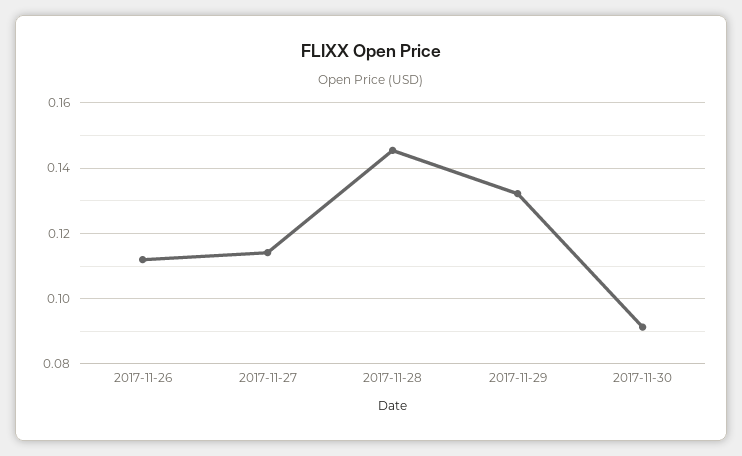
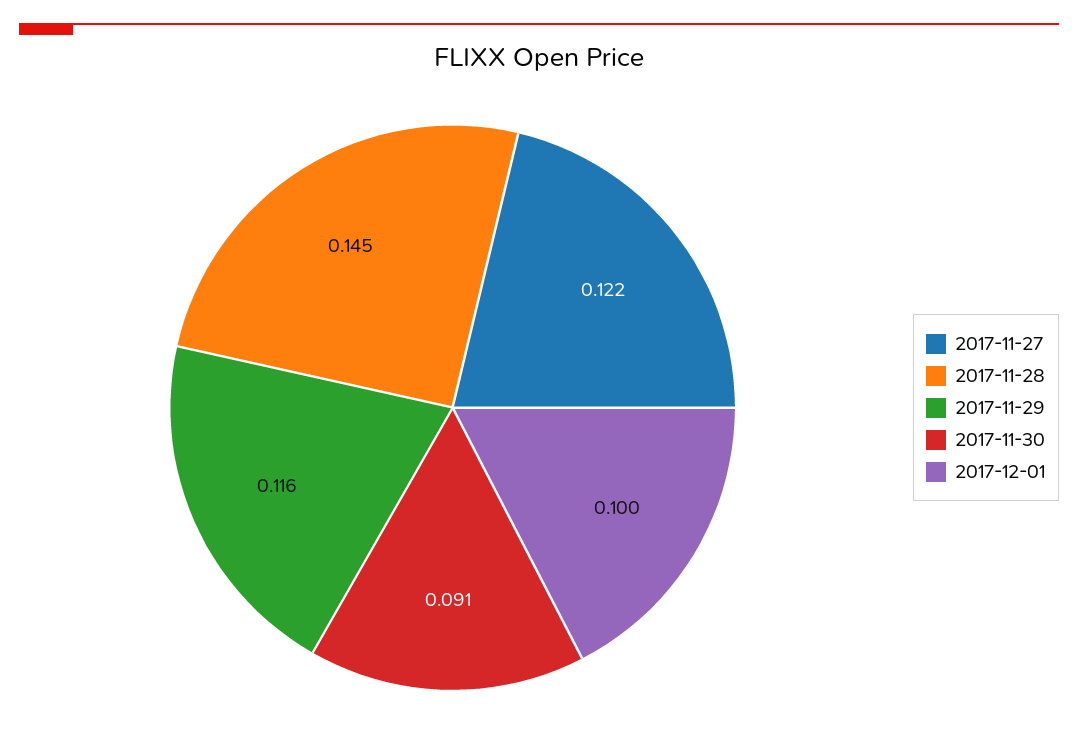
2017-11-26: 0.112 -> none
2017-11-27: 0.114 -> 0.122
2017-11-29: 0.132 -> 0.116
2017-12-01: none -> 0.1

